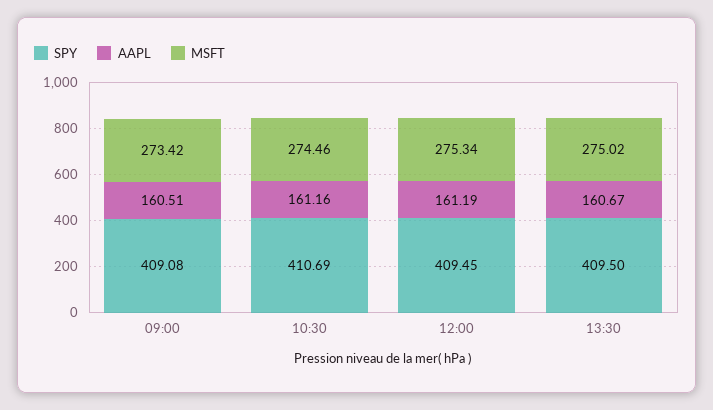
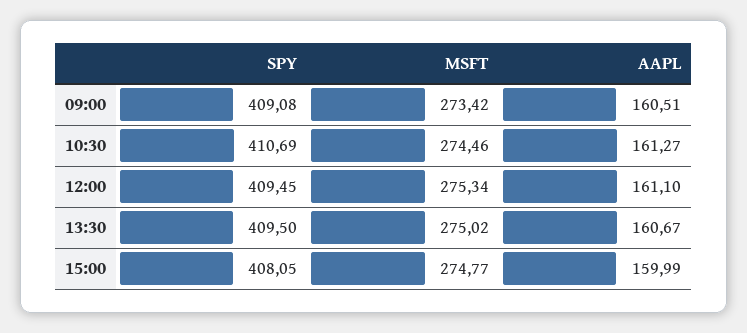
AAPL, 10:30: 161.16 -> 161.27
AAPL, 12:00: 161.19 -> 161.1
SPY, 15:00: none -> 408.05
MSFT, 15:00: none -> 274.77
AAPL, 15:00: none -> 159.99

